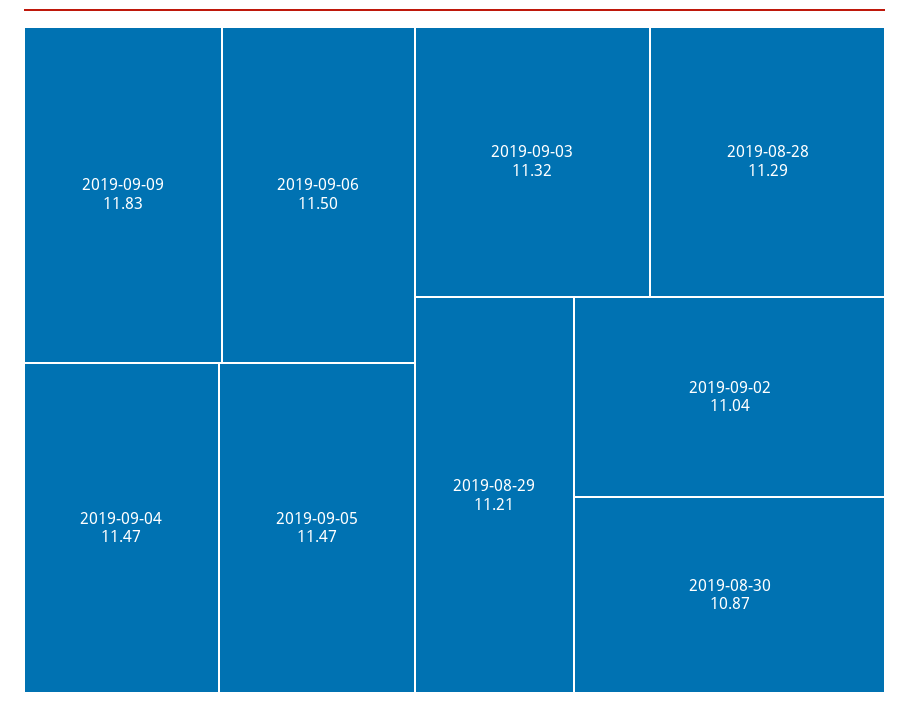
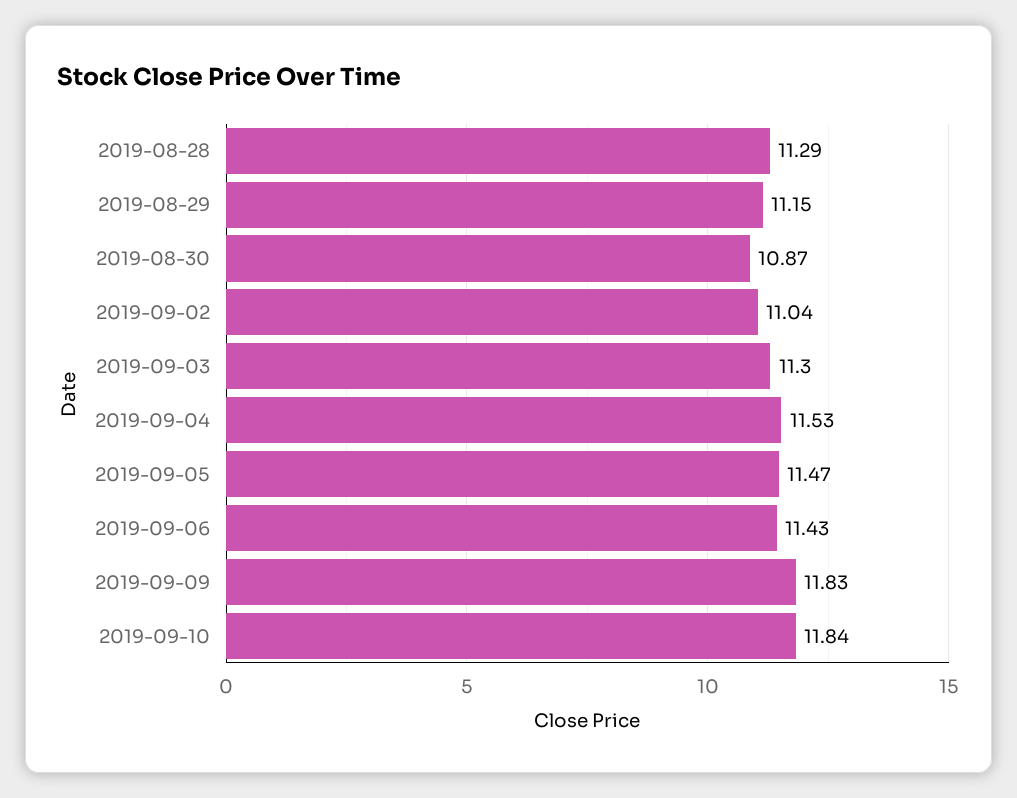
2019-09-06: 11.5 -> 11.43
2019-09-04: 11.47 -> 11.53
2019-09-03: 11.32 -> 11.3
2019-08-29: 11.21 -> 11.15
2019-09-10: none -> 11.84

